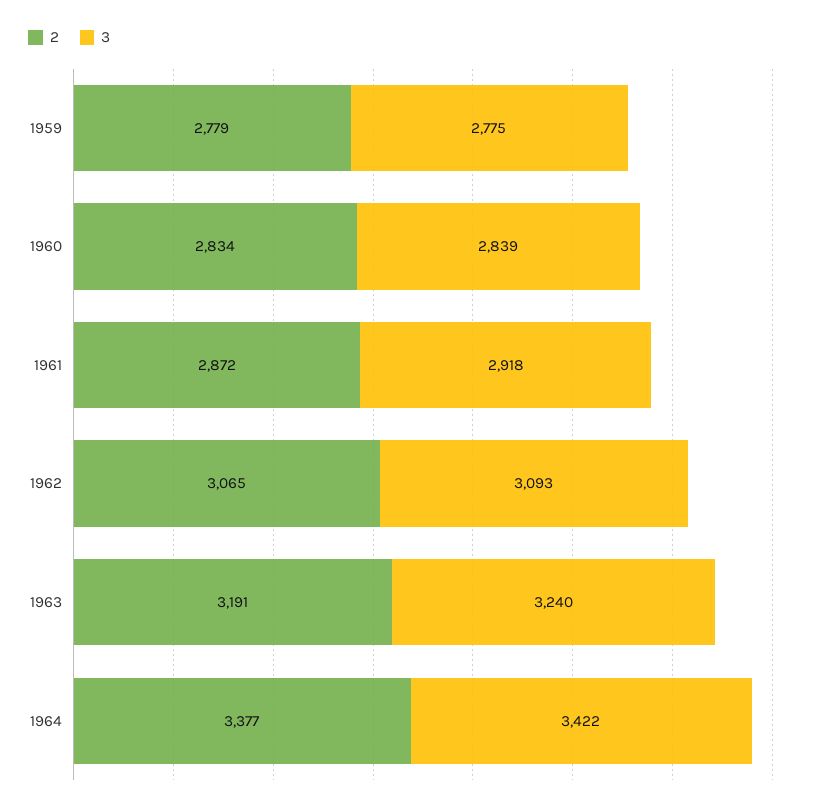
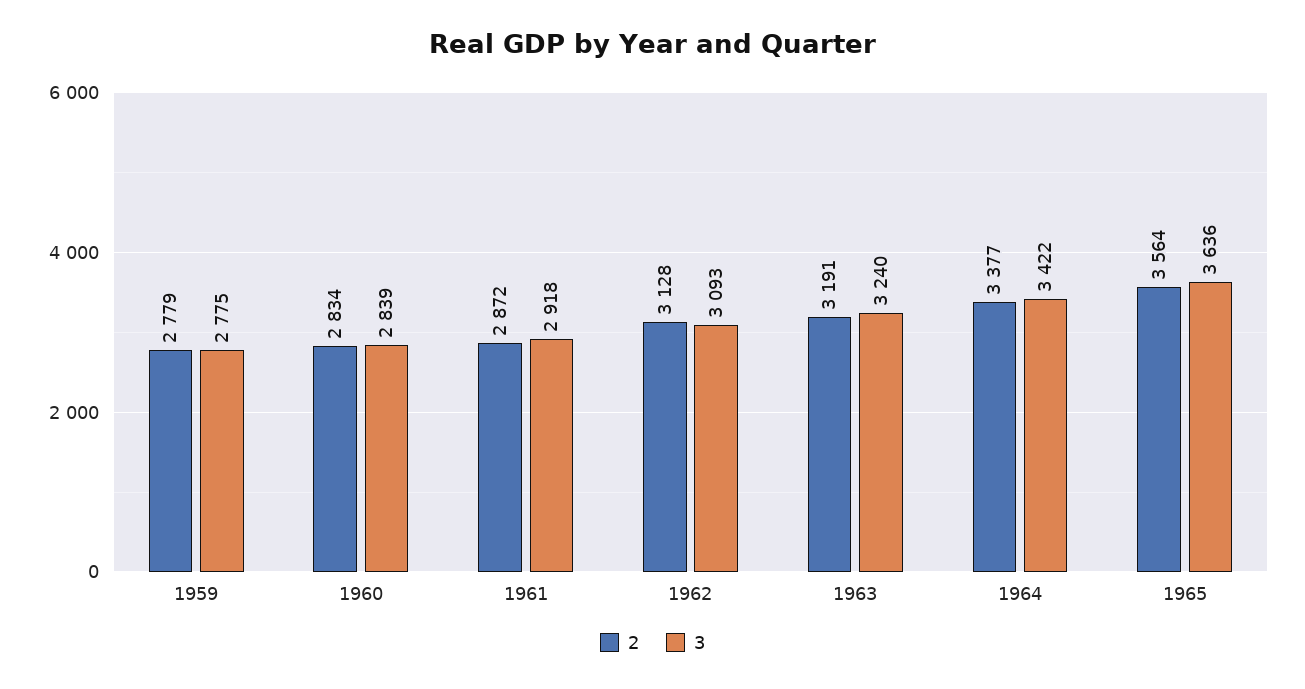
2, 1962: 3065 -> 3128
2, 1965: none -> 3564
3, 1965: none -> 3636

